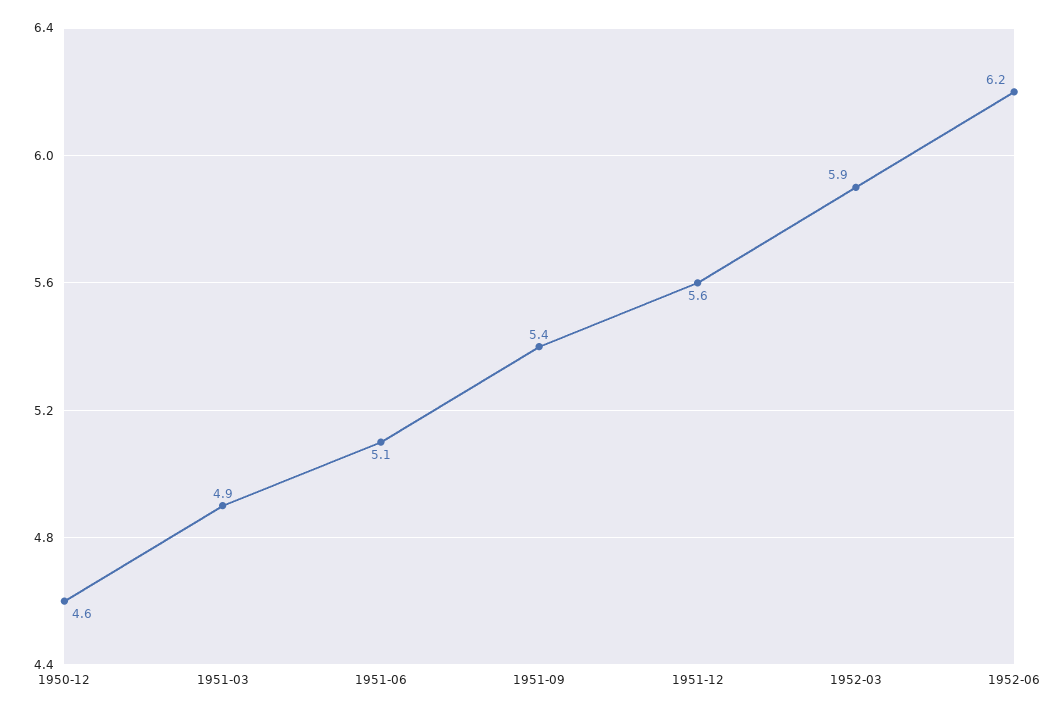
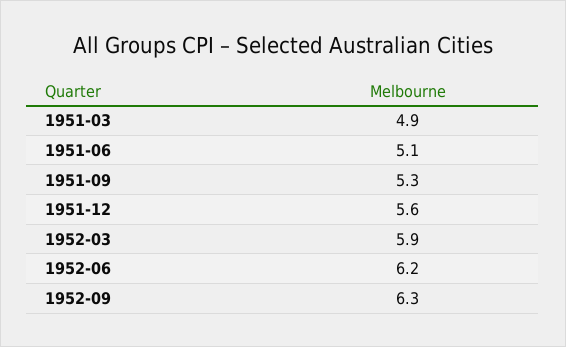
1950-12: 4.6 -> none
1951-09: 5.4 -> 5.3
1952-09: none -> 6.3

